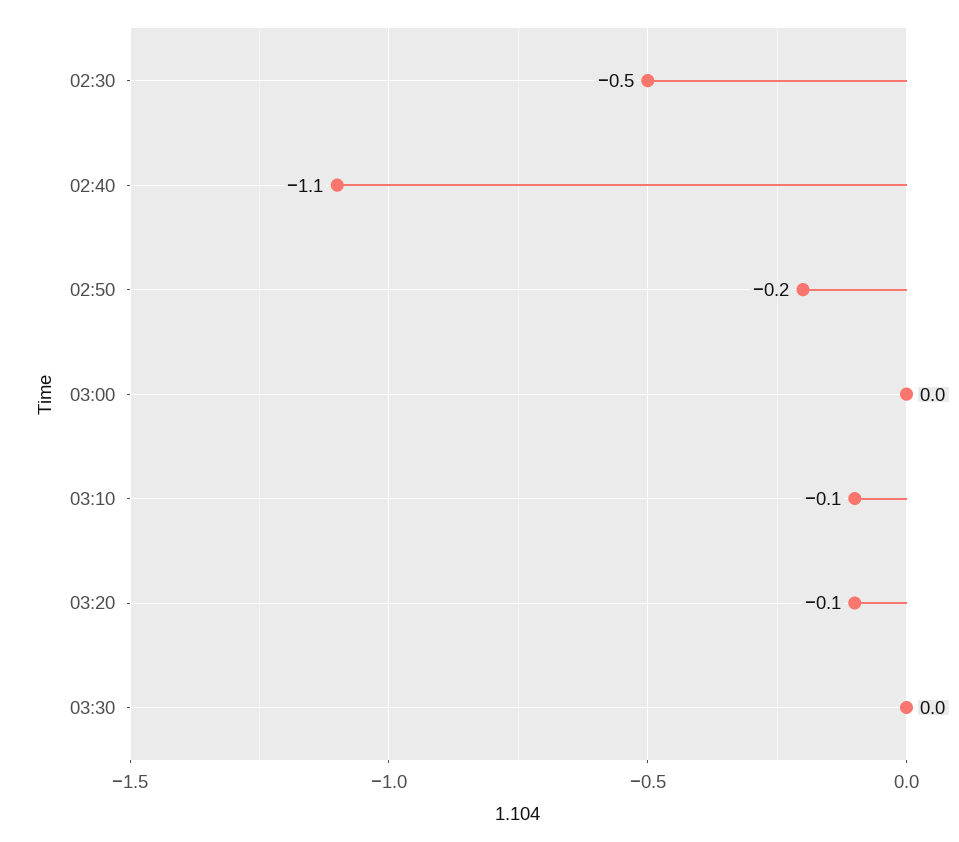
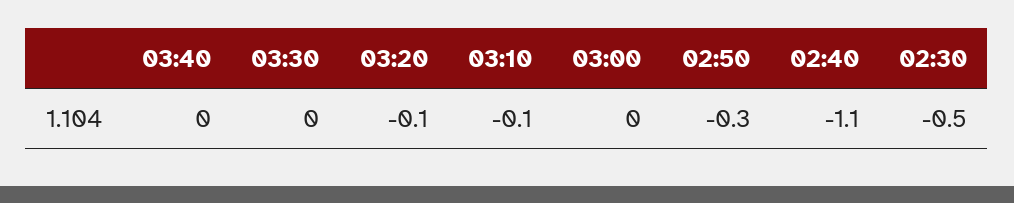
02:50: -0.2 -> -0.3
03:40: none -> 0

